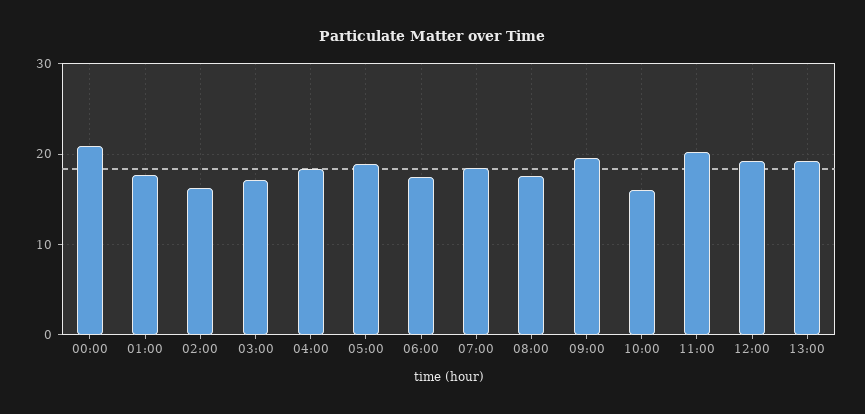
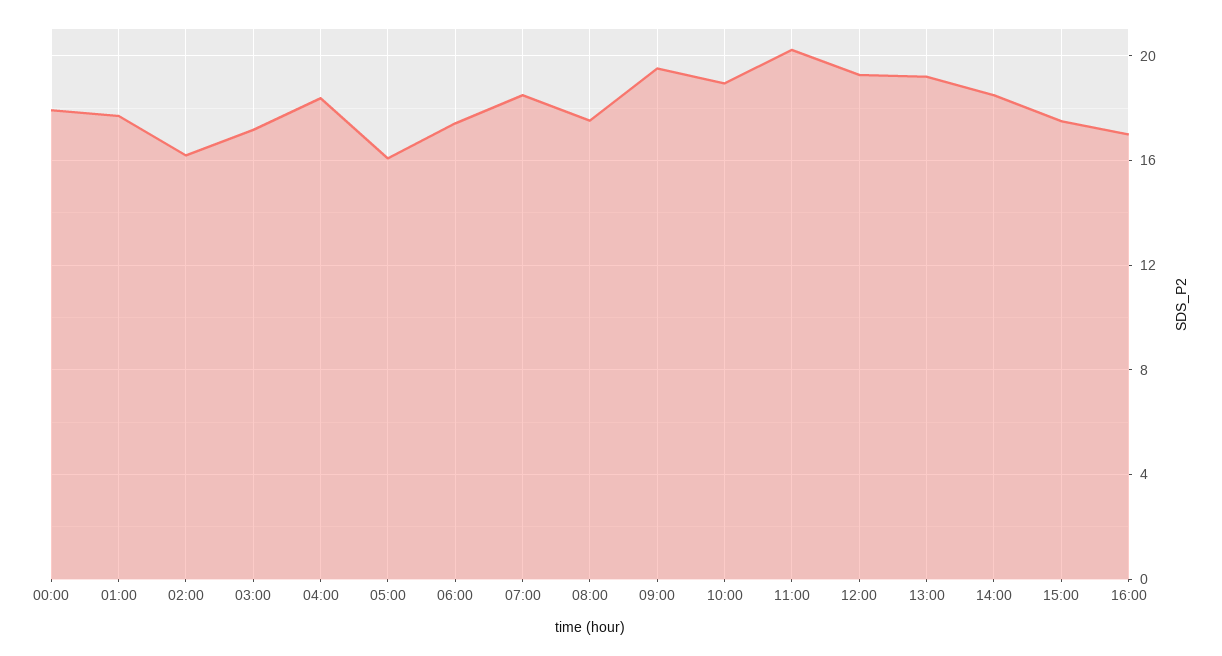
00:00: 21 -> 18
05:00: 19 -> 16
10:00: 16 -> 19
14:00: none -> 18.5
15:00: none -> 17.5
16:00: none -> 17

